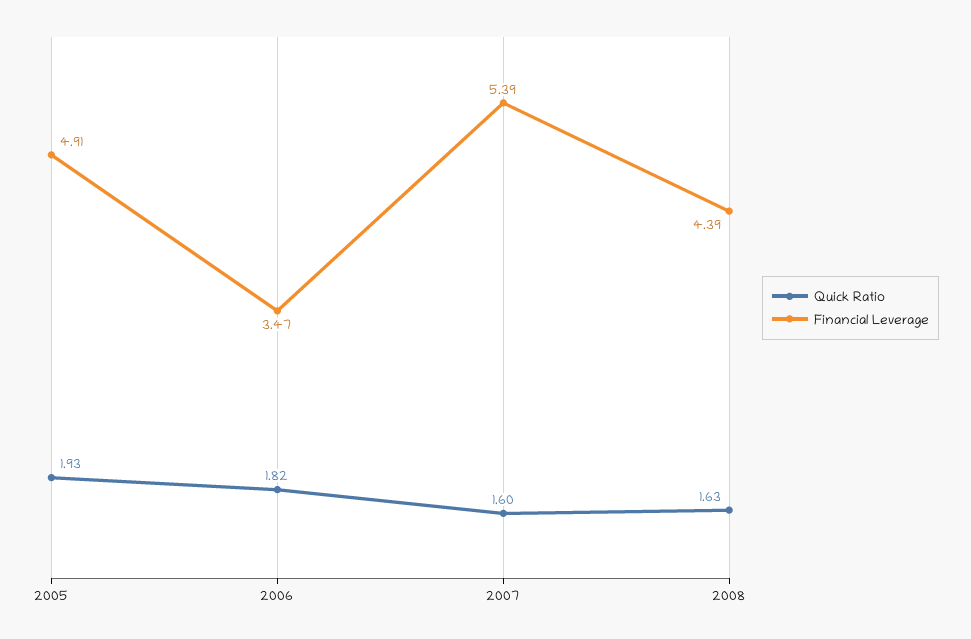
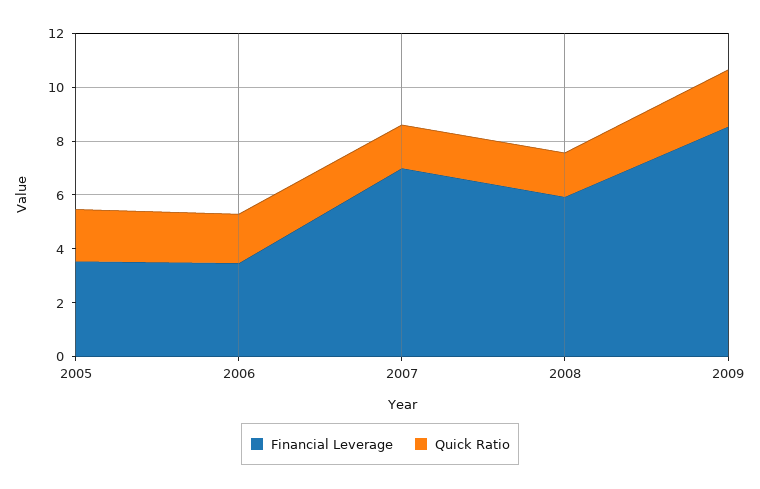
Financial Leverage, 2005: 4.91 -> 3.5
Financial Leverage, 2007: 5.39 -> 7
Financial Leverage, 2008: 4.39 -> 6
Financial Leverage, 2009: none -> 8.5
Quick Ratio, 2009: none -> 2

